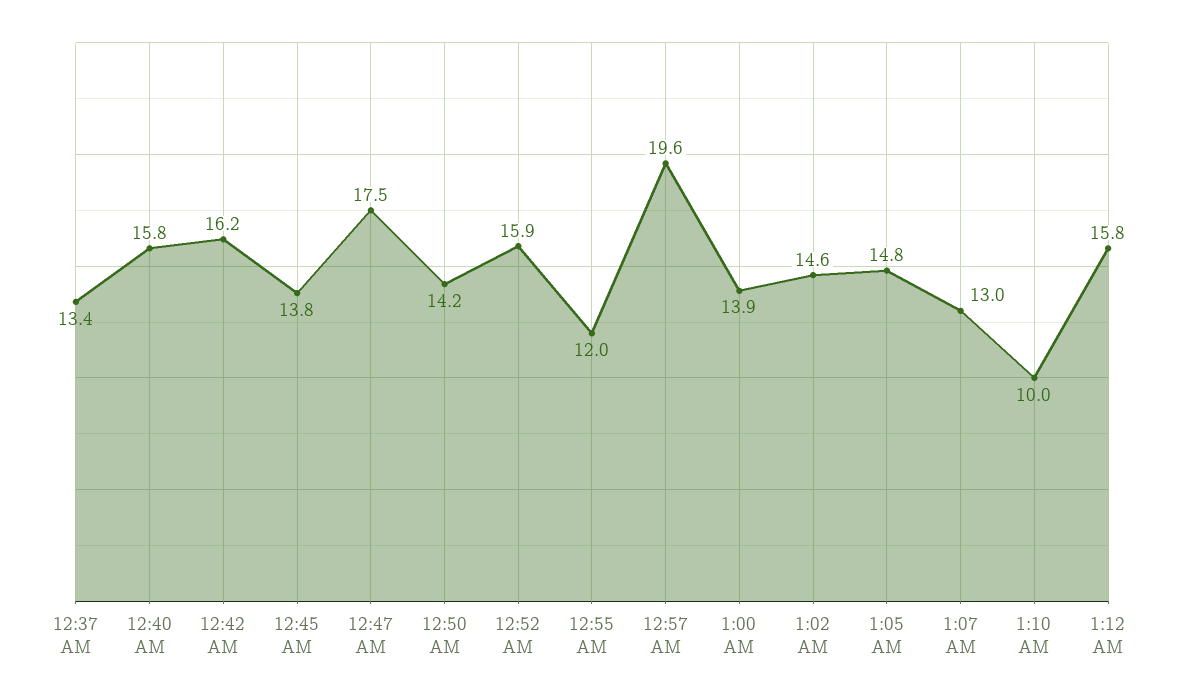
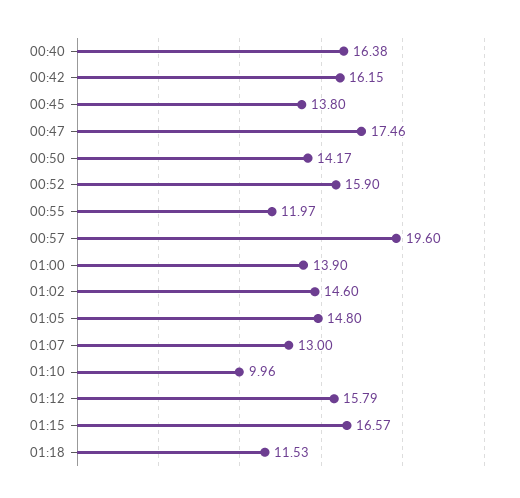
12:37 AM: 13.4 -> none
12:40 AM: 15.8 -> 16.38
01:15: none -> 16.57
01:18: none -> 11.53

